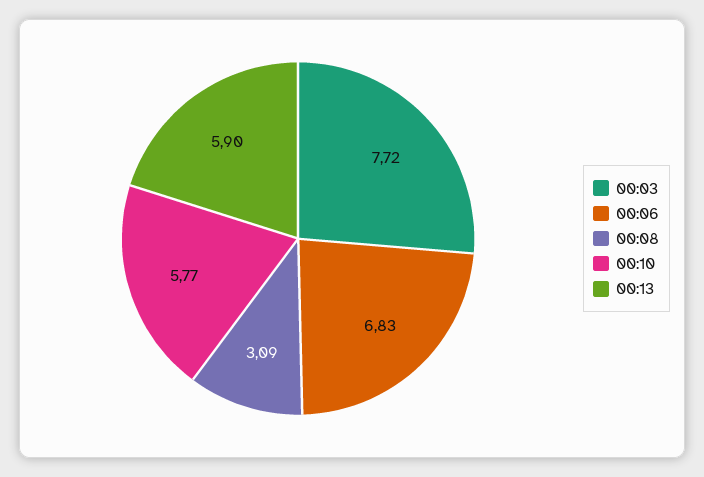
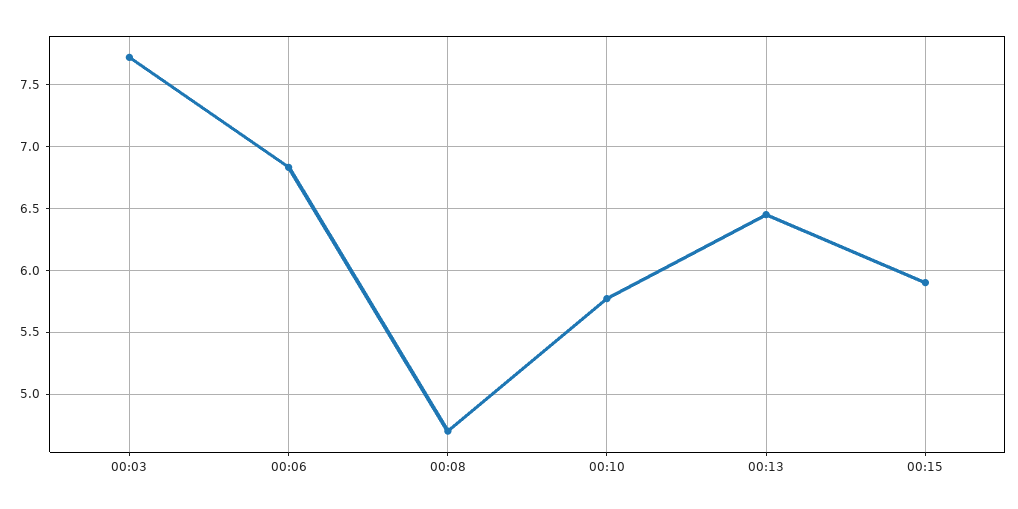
00:08: 3.09 -> 4.7
00:13: 5.9 -> 6.45
00:15: none -> 5.9

